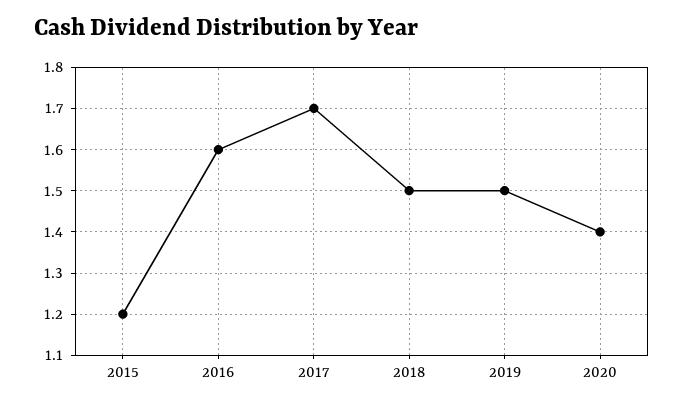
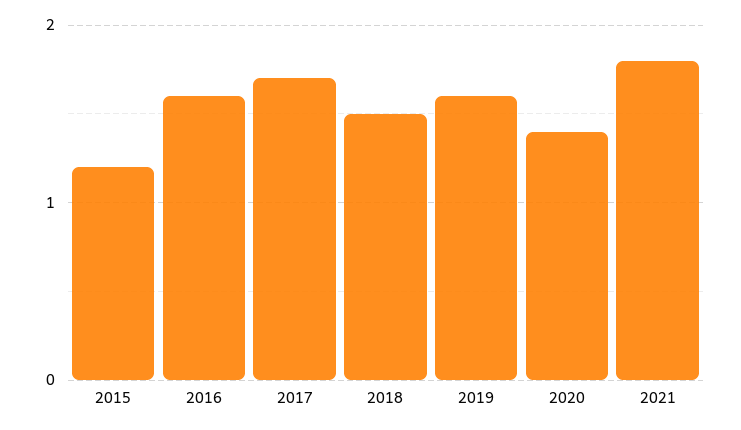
2019: 1.5 -> 1.6
2021: none -> 1.8

